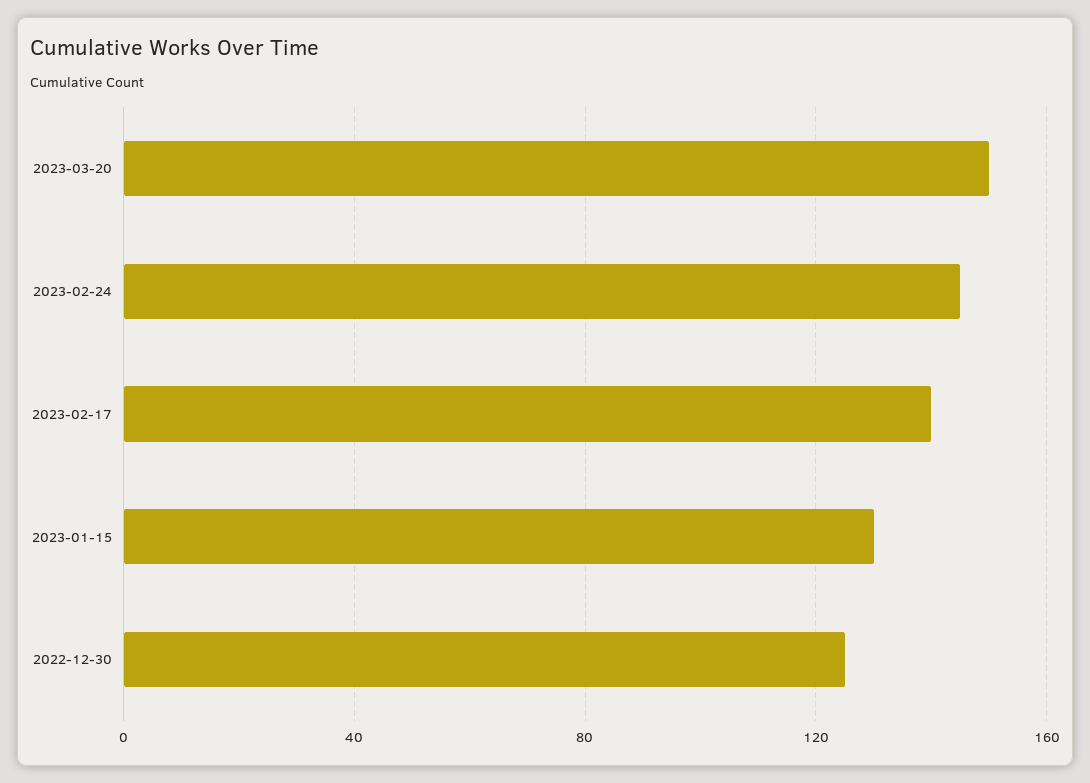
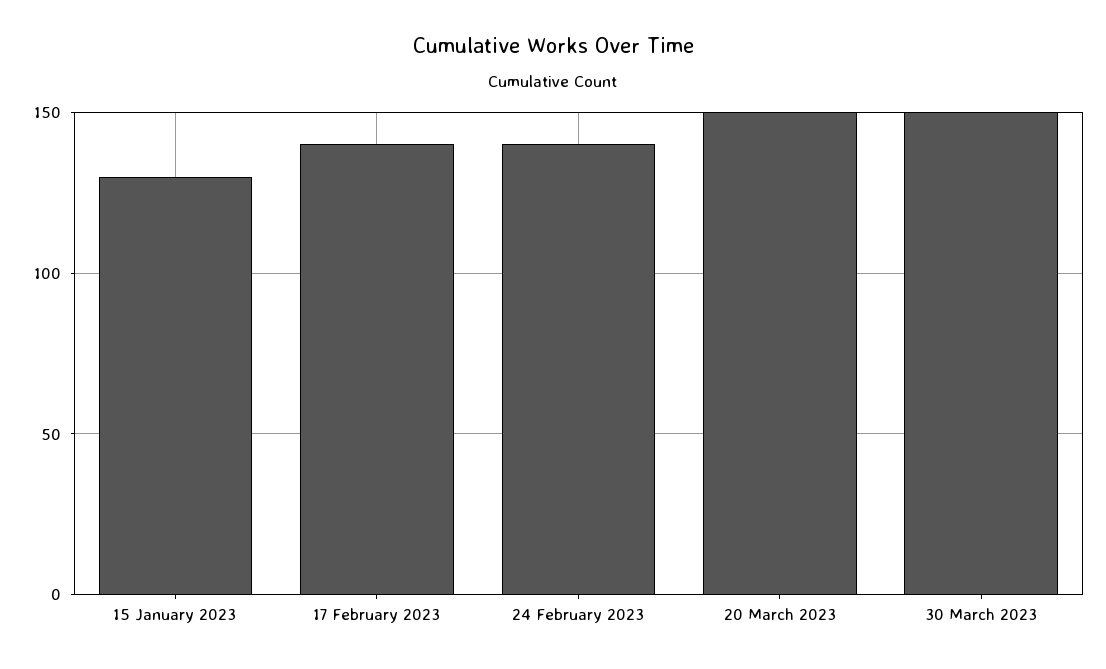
2023-02-24: 145 -> 140
2022-12-30: 125 -> none
30 March 2023: none -> 150

